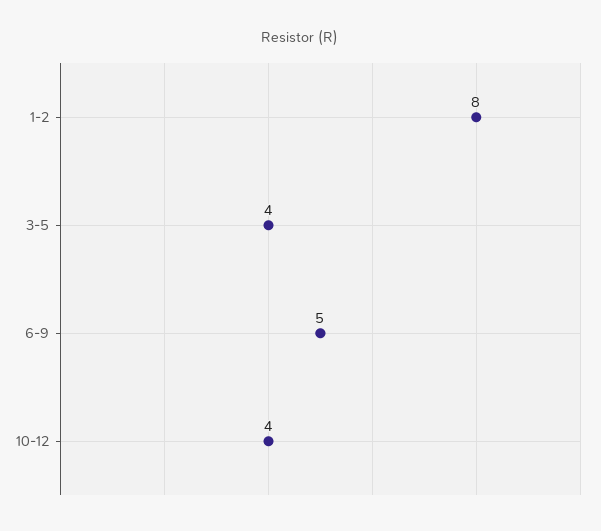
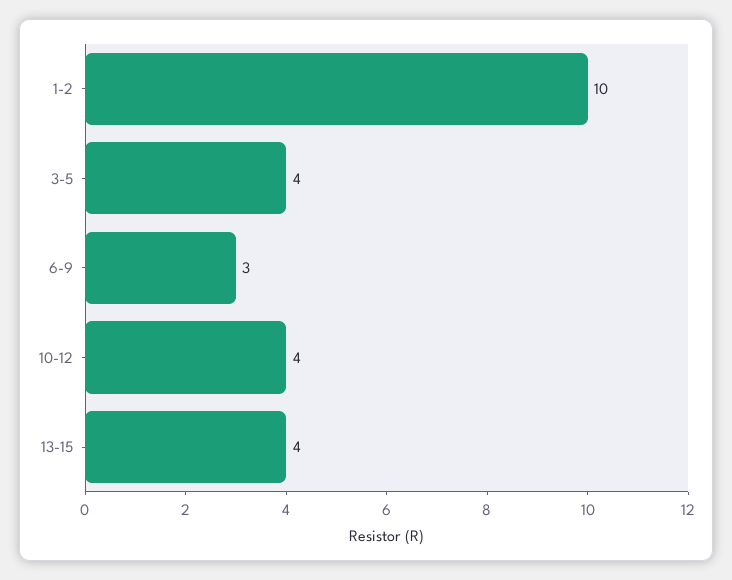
1-2: 8 -> 10
6-9: 5 -> 3
13-15: none -> 4

